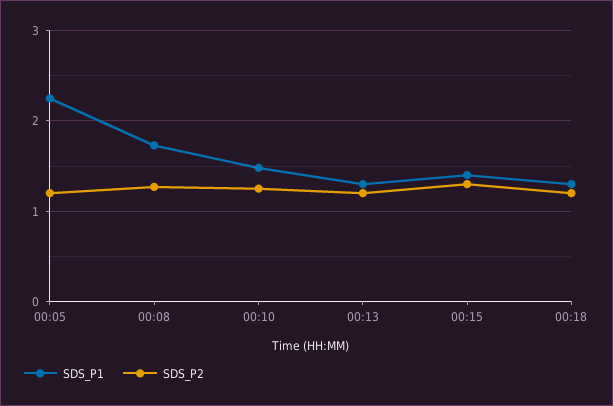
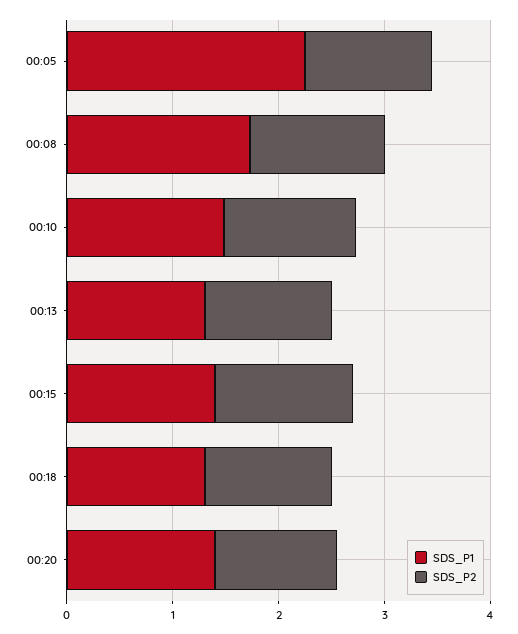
SDS_P1, 00:20: none -> 1.4
SDS_P2, 00:20: none -> 1.2

